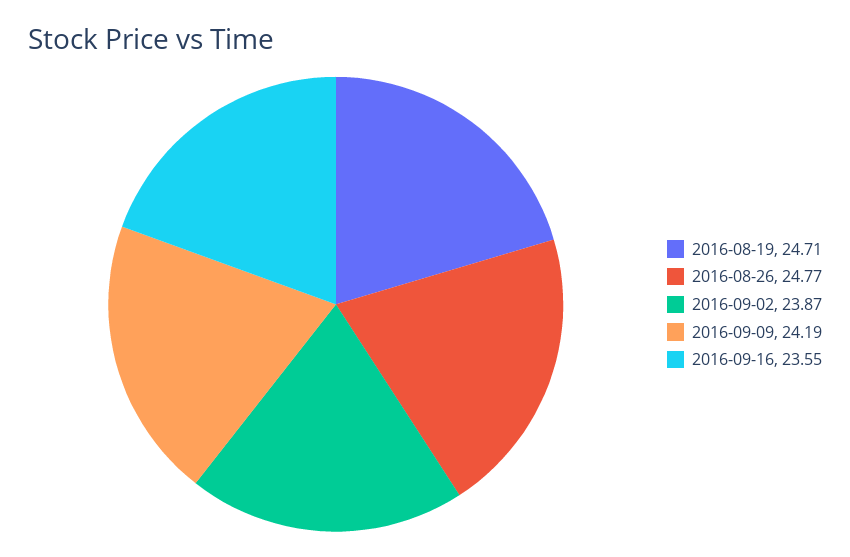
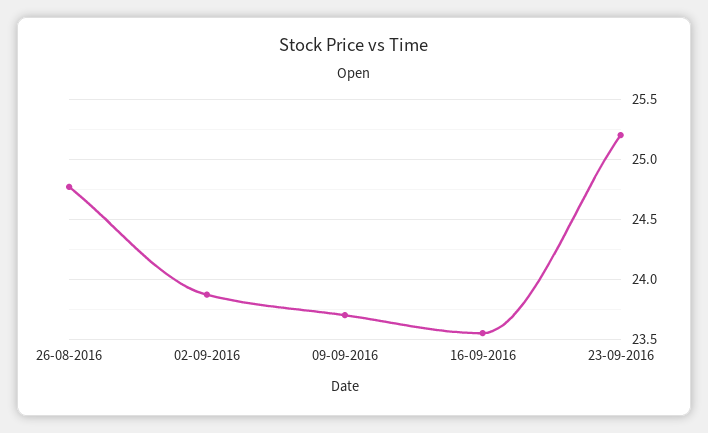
2016-08-19: 24.71 -> none
2016-09-09: 24.19 -> 23.7
23-09-2016: none -> 25.2

